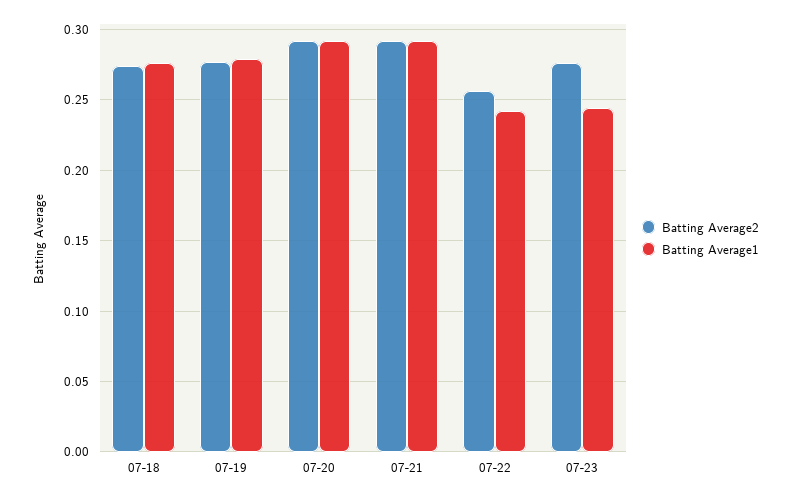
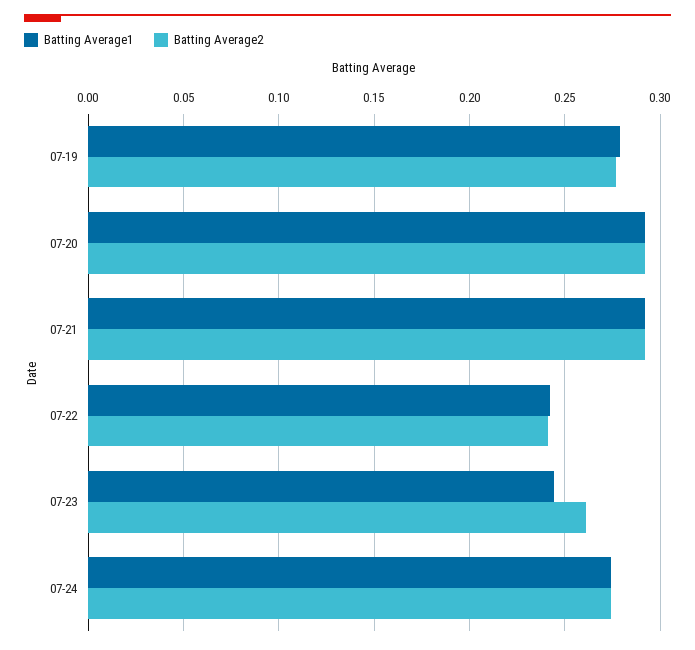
Batting Average2, 07-18: 0.275 -> none
Batting Average1, 07-18: 0.275 -> none
Batting Average2, 07-22: 0.255 -> 0.24
Batting Average2, 07-23: 0.275 -> 0.26
Batting Average1, 07-24: none -> 0.275
Batting Average2, 07-24: none -> 0.275

